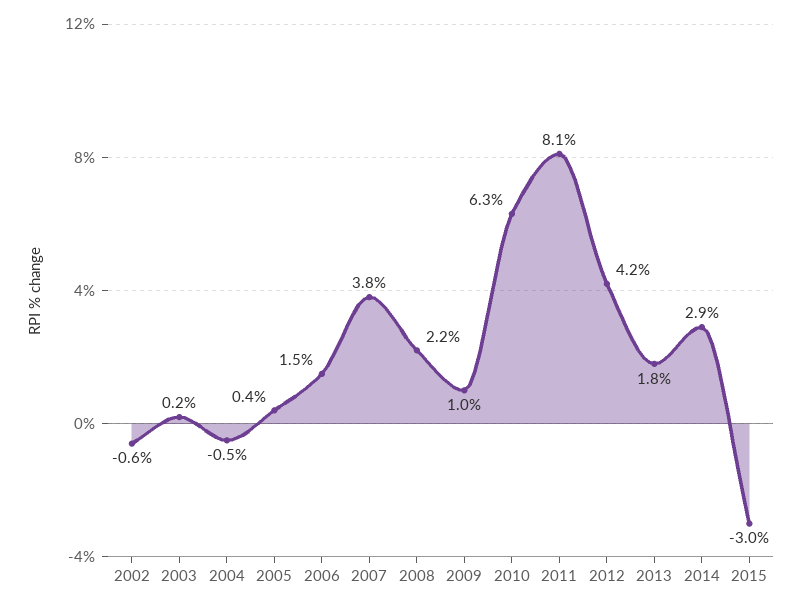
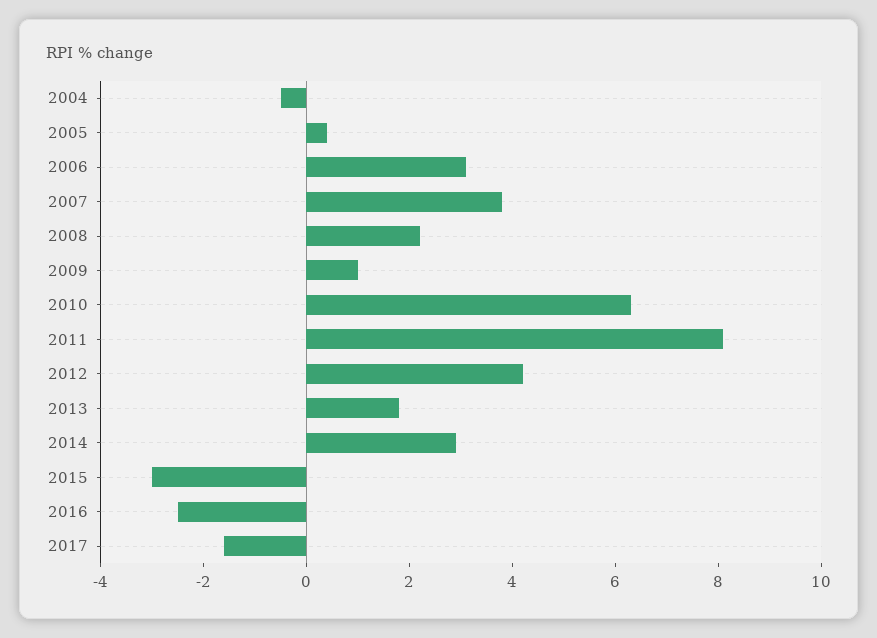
2002: -0.6 -> none
2003: 0.2 -> none
2006: 1.5 -> 3
2016: none -> -2.5
2017: none -> -1.5

